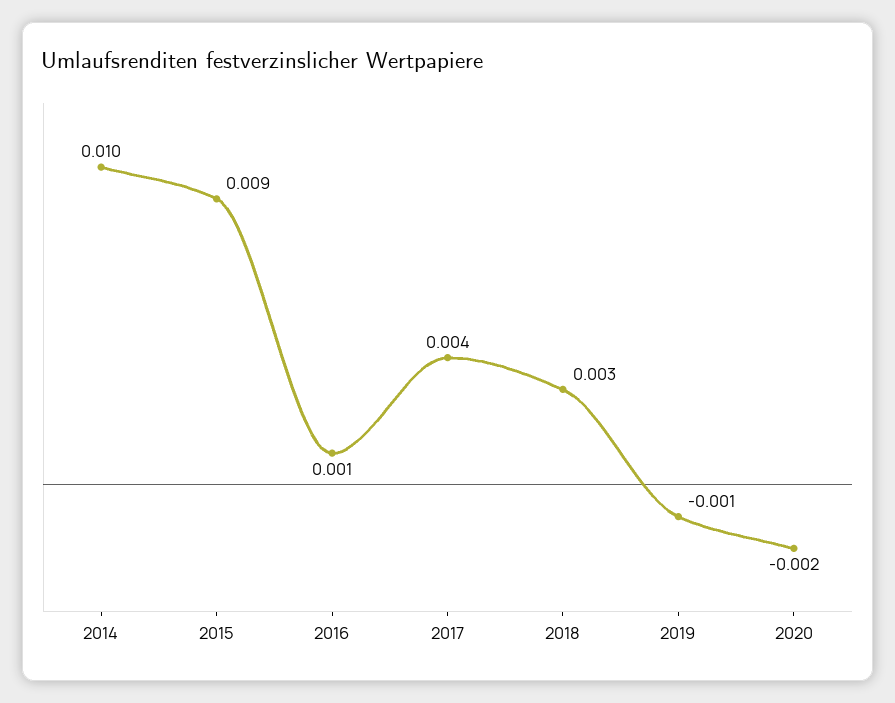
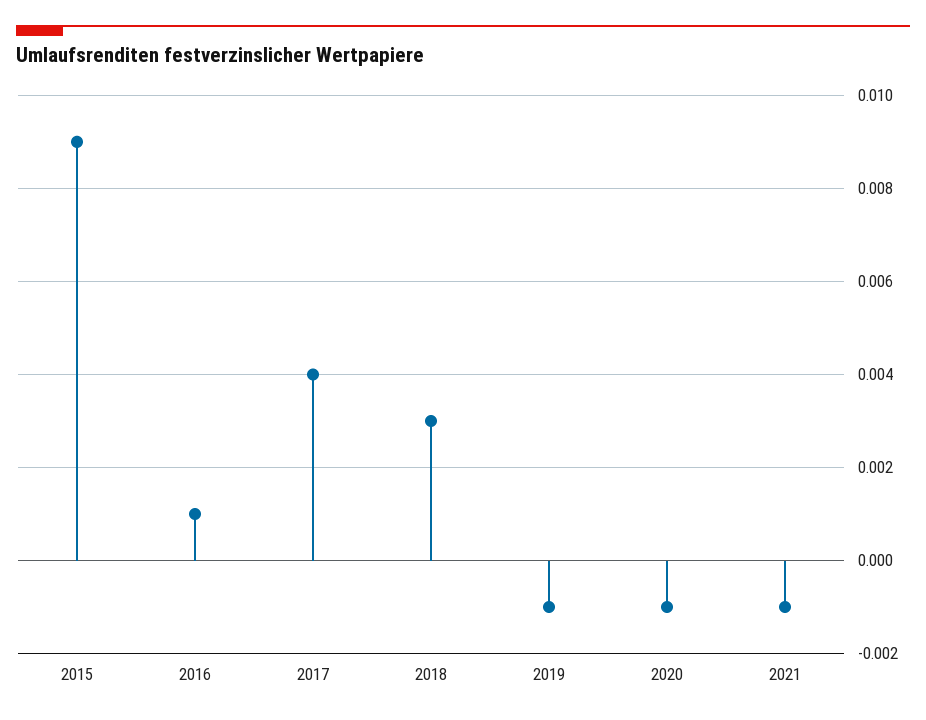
2014: 0.01 -> none
2020: -0.002 -> -0.001
2021: none -> -0.001

